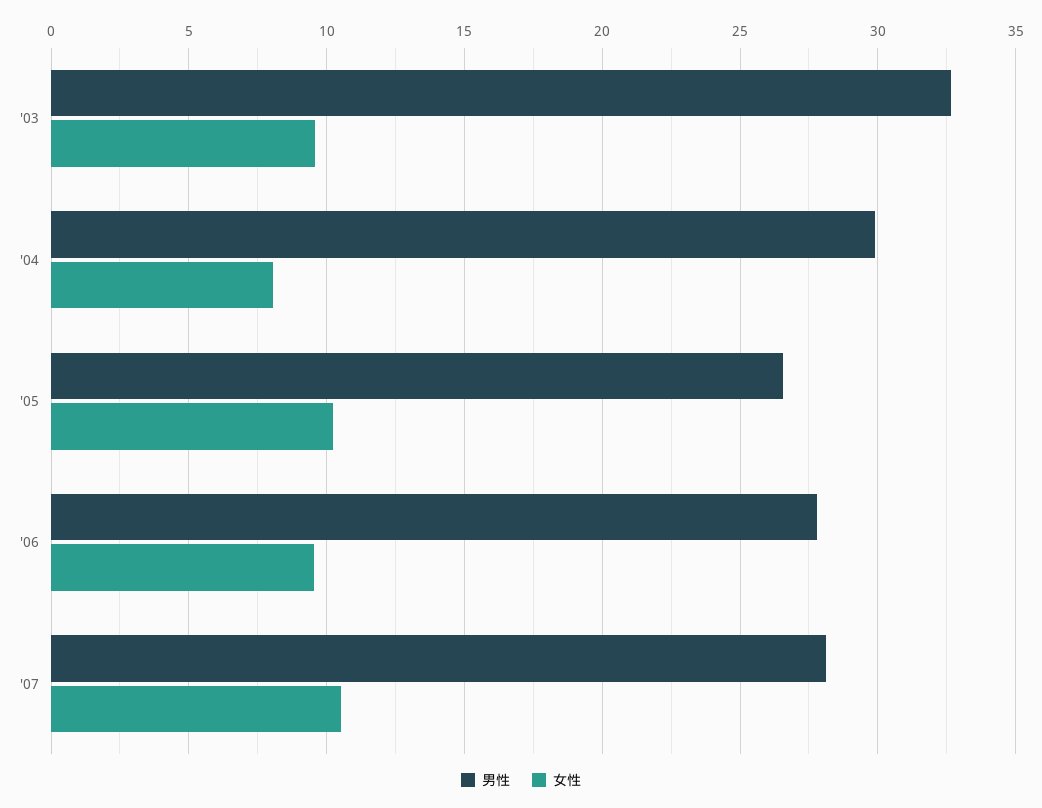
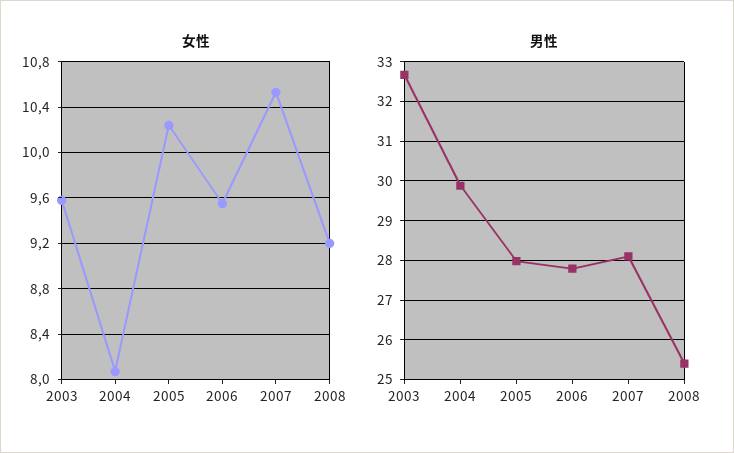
男性, '05: 26.5 -> 28
女性, 2008: none -> 9.2
男性, 2008: none -> 25.4

